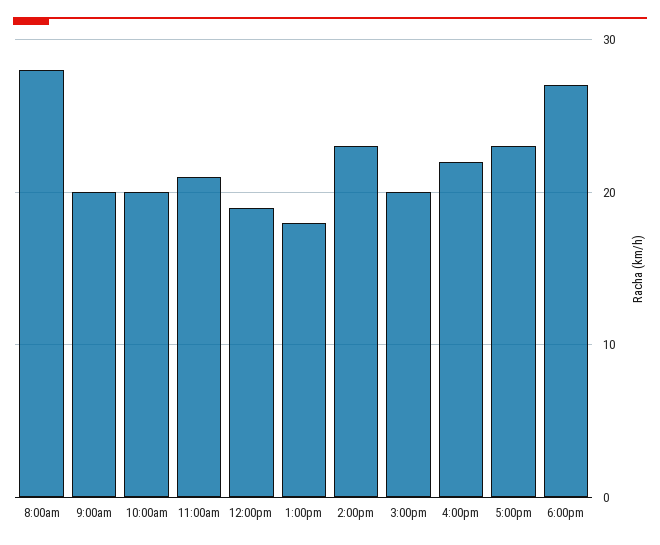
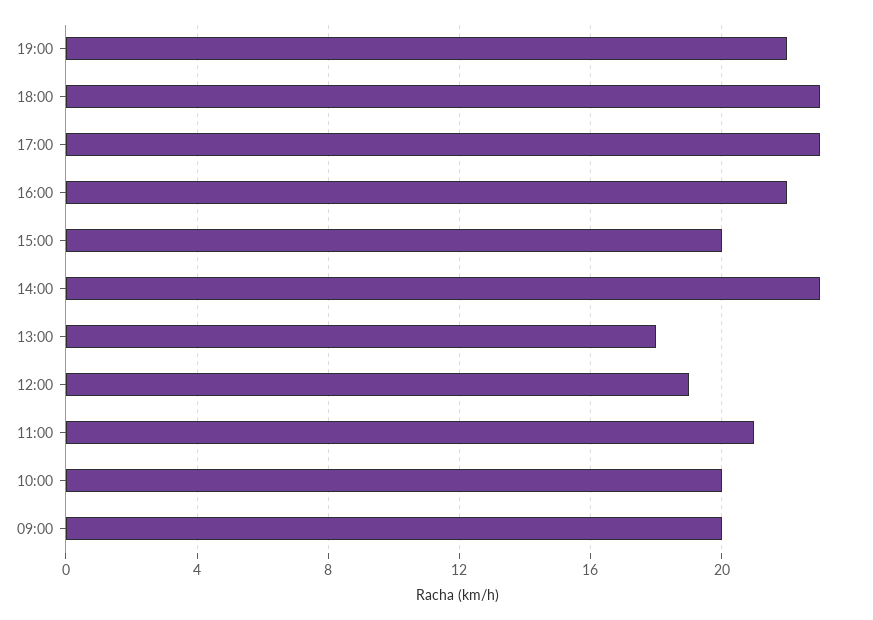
8:00am: 28 -> none
6:00pm: 27 -> 23
19:00: none -> 22

